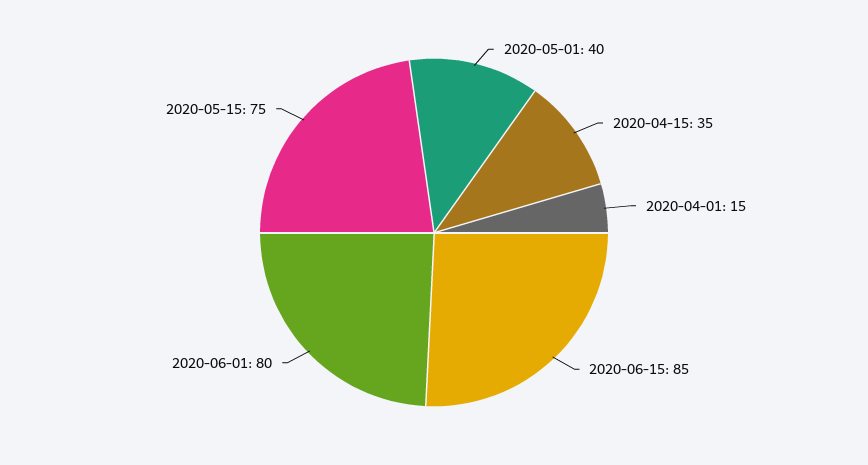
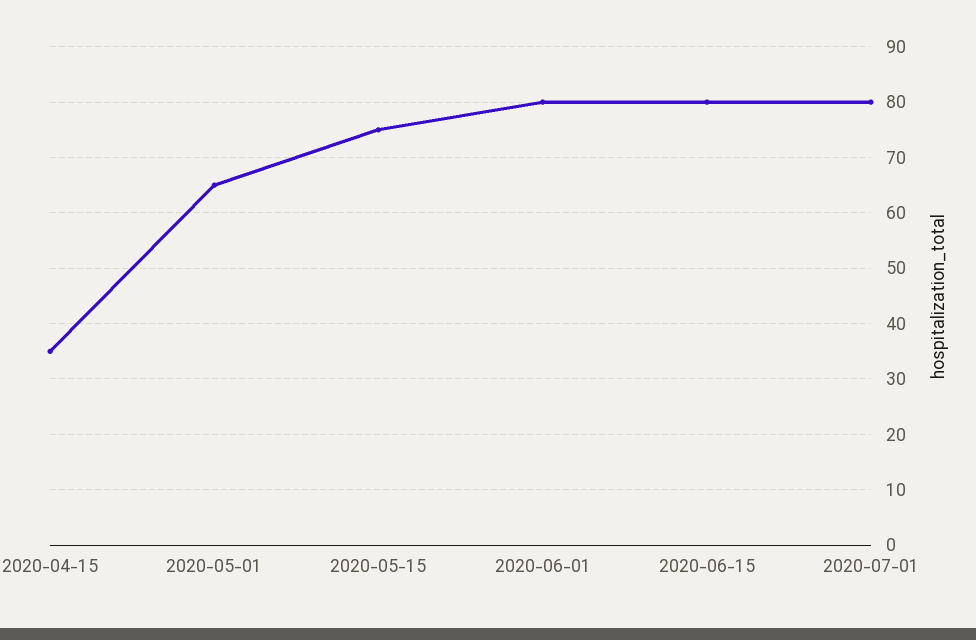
2020-05-01: 40 -> 65
2020-04-01: 15 -> none
2020-06-15: 85 -> 80
2020-07-01: none -> 80

